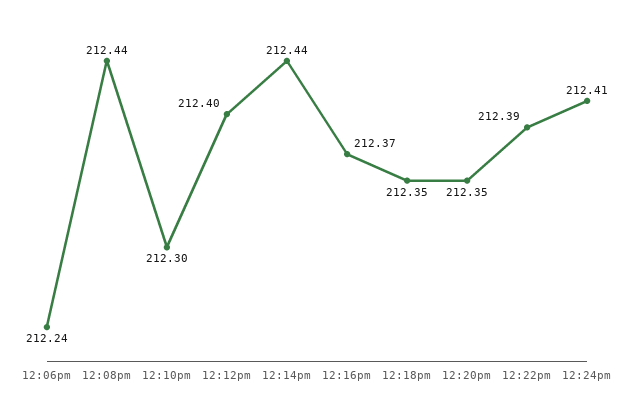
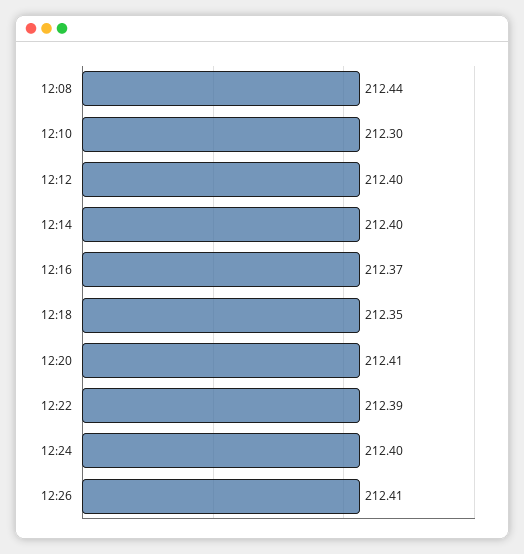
12:06pm: 212.24 -> none
12:14pm: 212.44 -> 212.4
12:20pm: 212.35 -> 212.41
12:24pm: 212.41 -> 212.4
12:26: none -> 212.41

